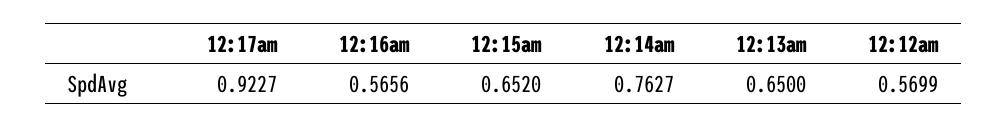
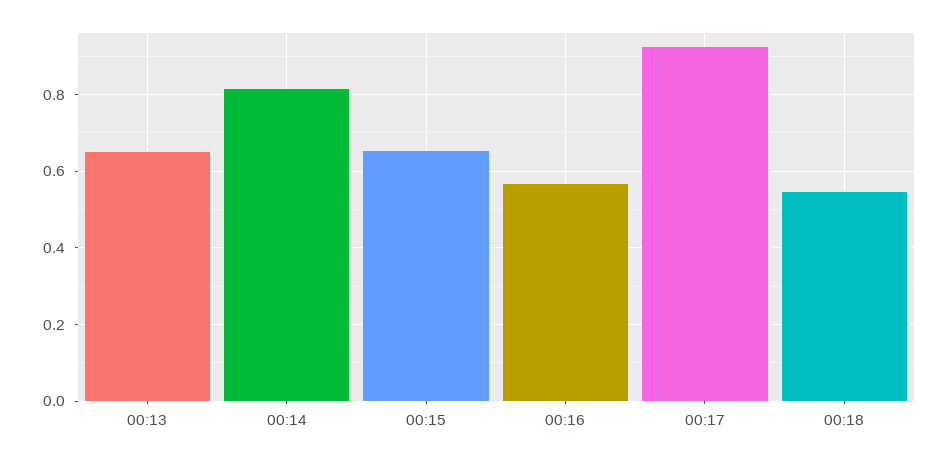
12:14am: 0.7627 -> 0.82
12:12am: 0.5699 -> none
00:18: none -> 0.54

